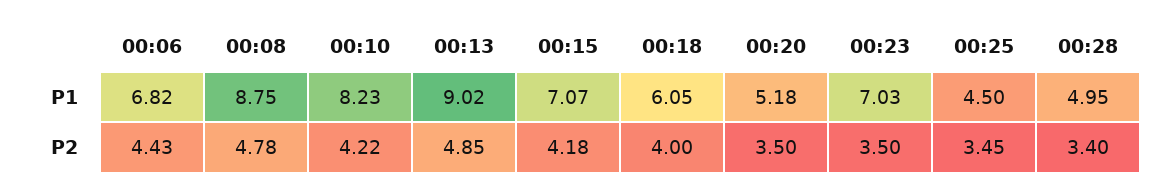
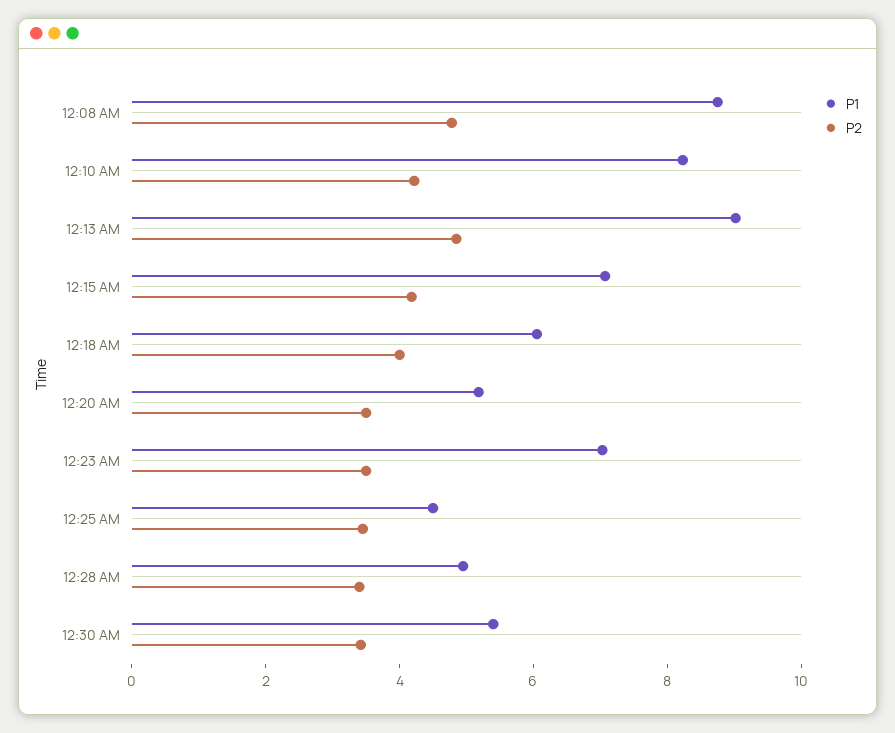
P1, 00:06: 6.82 -> none
P2, 00:06: 4.43 -> none
P1, 12:30 AM: none -> 5.5
P2, 12:30 AM: none -> 3.5

